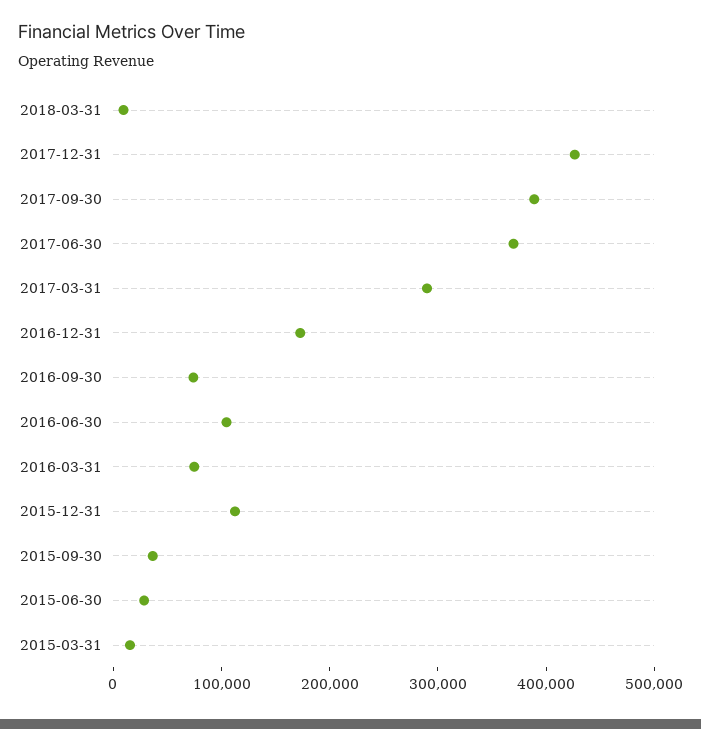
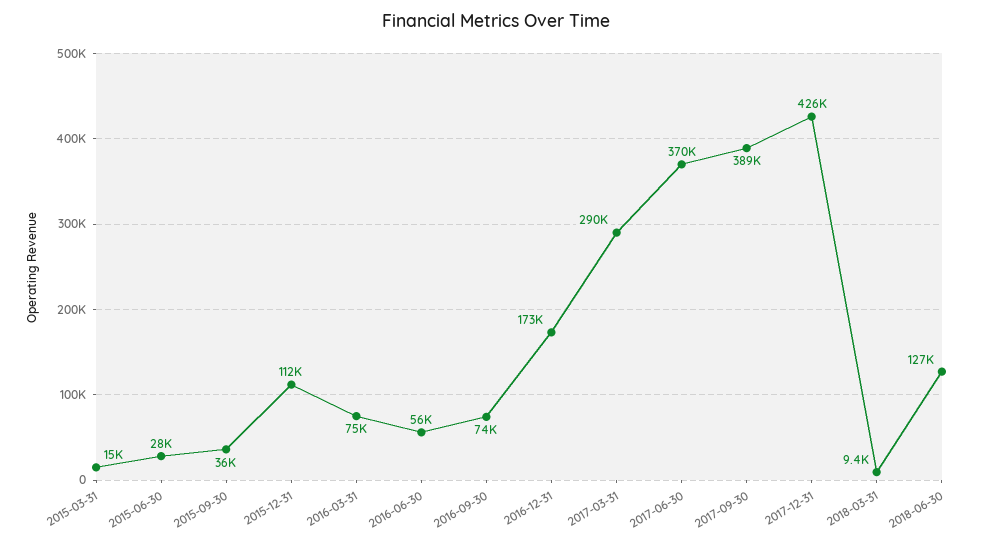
2016-06-30: 100000 -> 56000
2018-06-30: none -> 127000

